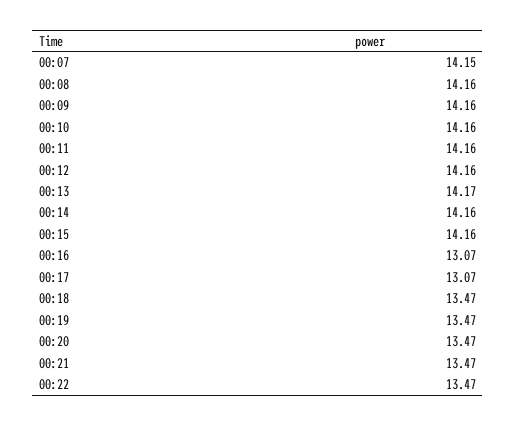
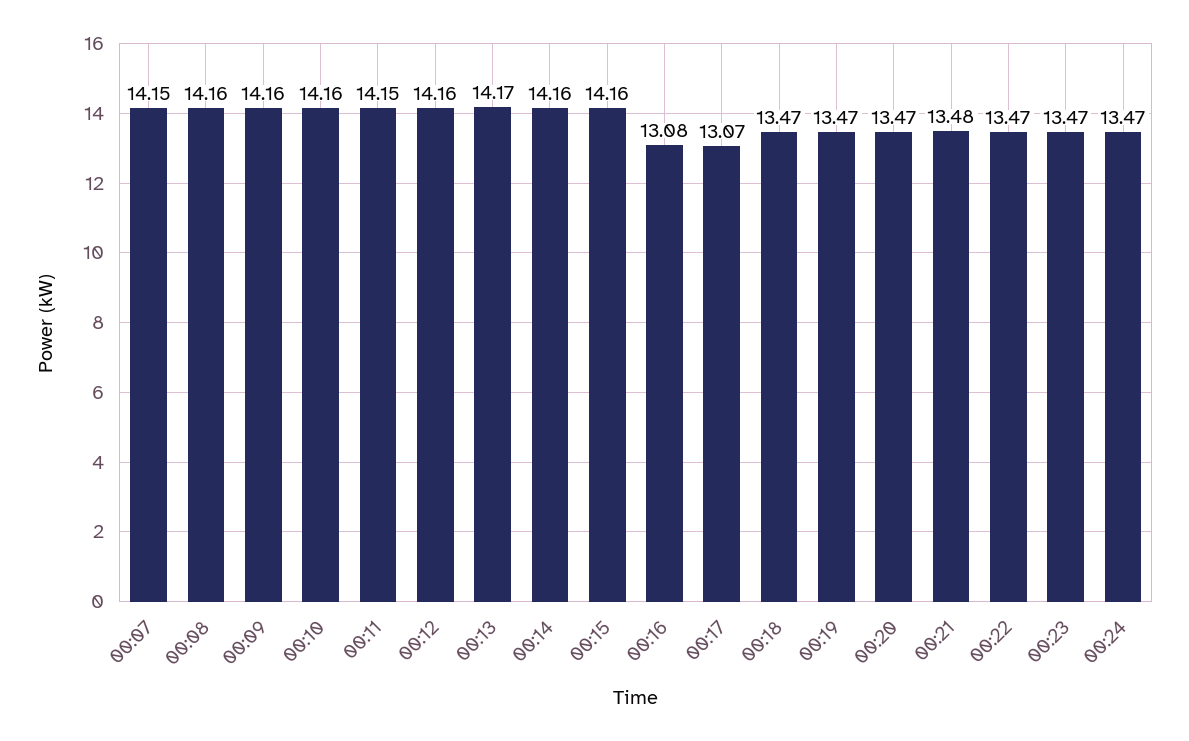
00:11: 14.16 -> 14.15
00:16: 13.07 -> 13.08
00:21: 13.47 -> 13.48
00:23: none -> 13.47
00:24: none -> 13.47

